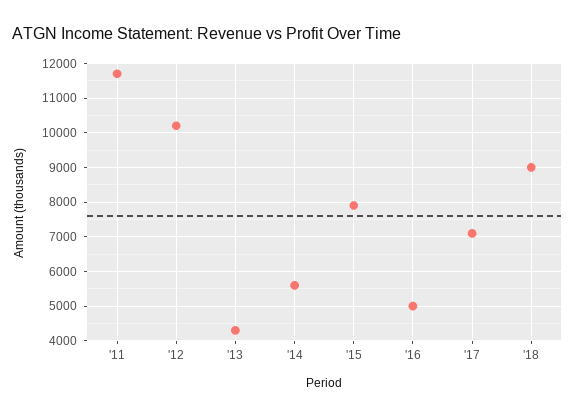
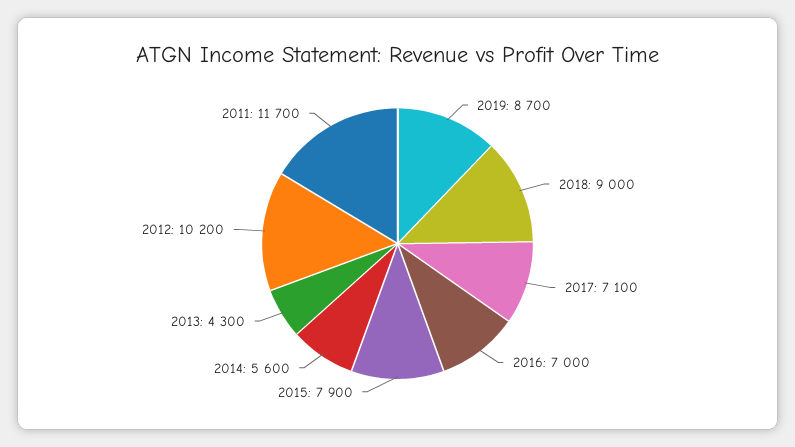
'16: 5000 -> 7000
2019: none -> 8700

